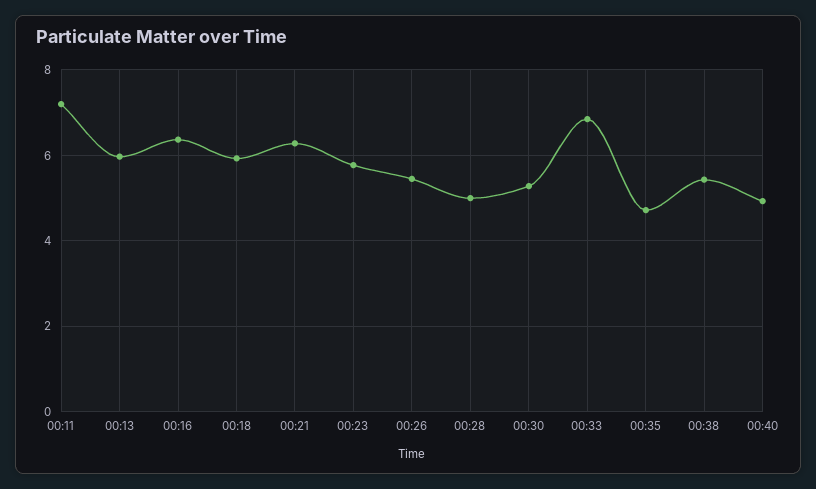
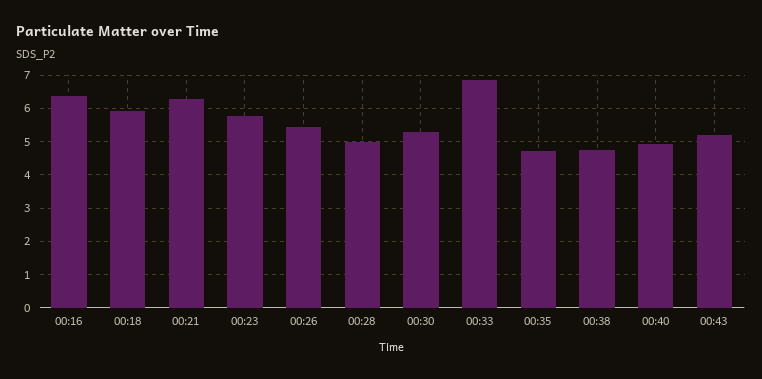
00:11: 7.2 -> none
00:13: 6 -> none
00:38: 5.4 -> 4.8
00:43: none -> 5.2

